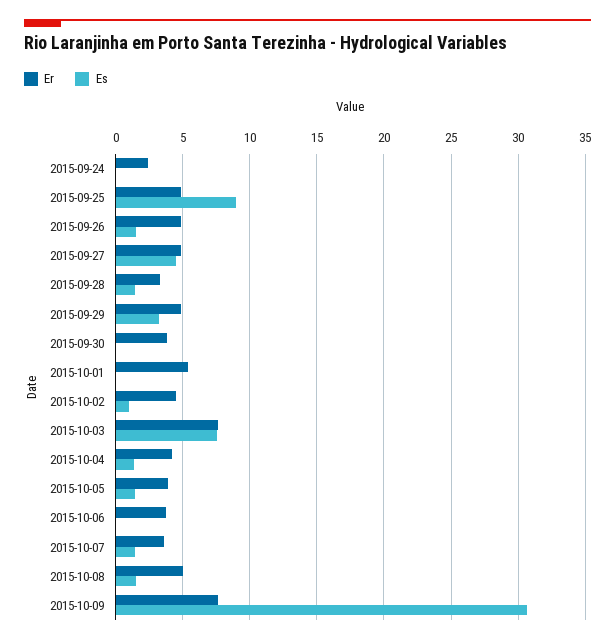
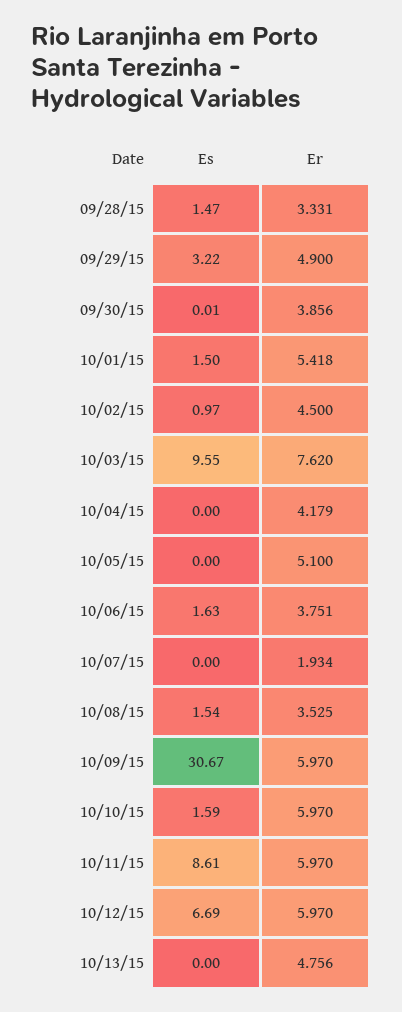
Er, 2015-09-24: 2.5 -> none
Es, 2015-09-24: 0 -> none
Er, 2015-09-25: 5 -> none
Es, 2015-09-25: 9 -> none
Er, 2015-09-26: 5 -> none
Es, 2015-09-26: 1.5 -> none
Er, 2015-09-27: 5 -> none
Es, 2015-09-27: 4.5 -> none
Es, 2015-10-01: 0 -> 1.5
Es, 2015-10-03: 7.5 -> 9.55
Es, 2015-10-04: 1.5 -> 0
Er, 2015-10-05: 4 -> 5.1
Es, 2015-10-05: 1.5 -> 0
Es, 2015-10-06: 0 -> 1.63
Er, 2015-10-07: 3.5 -> 1.934
Es, 2015-10-07: 1.5 -> 0
Er, 2015-10-08: 5 -> 3.525
Er, 2015-10-09: 7.5 -> 5.97
Es, 10/10/15: none -> 1.59
Er, 10/10/15: none -> 5.97
Es, 10/11/15: none -> 8.61
Er, 10/11/15: none -> 5.97
Es, 10/12/15: none -> 6.69
Er, 10/12/15: none -> 5.97
Es, 10/13/15: none -> 0
Er, 10/13/15: none -> 4.756

